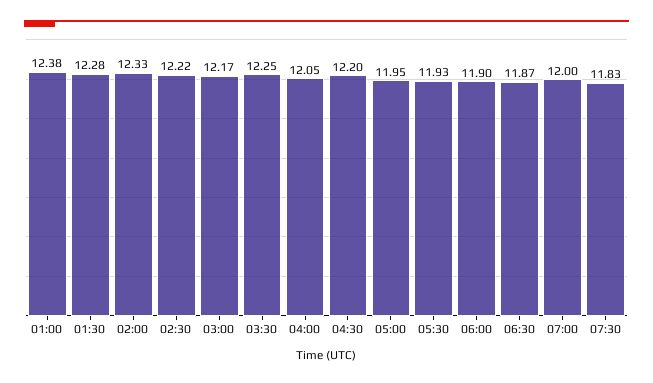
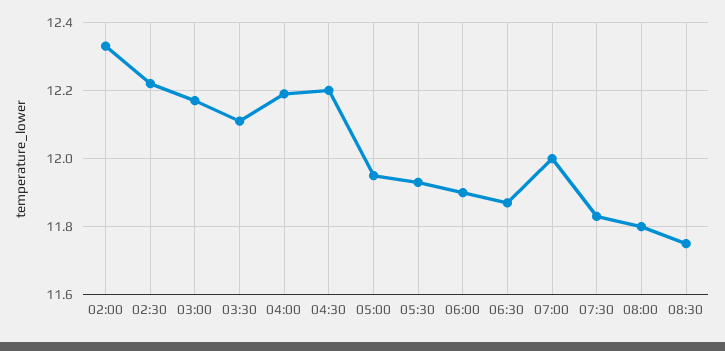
01:00: 12.38 -> none
01:30: 12.28 -> none
03:30: 12.25 -> 12.1
04:00: 12.05 -> 12.2
08:00: none -> 11.8
08:30: none -> 11.75

